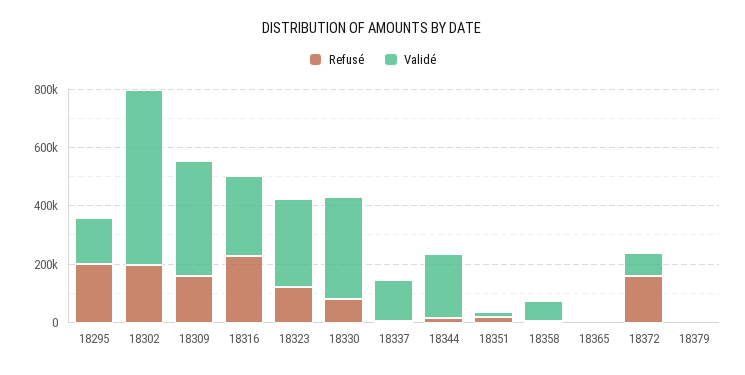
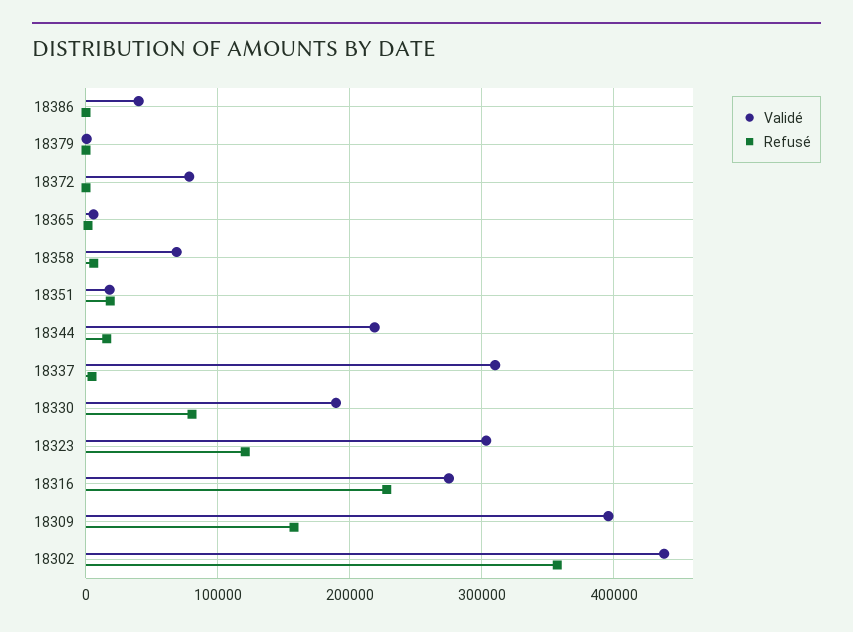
Refusé, 18295: 200000 -> none
Validé, 18295: 150000 -> none
Refusé, 18302: 200000 -> 360000
Validé, 18302: 600000 -> 440000
Validé, 18330: 350000 -> 190000
Validé, 18337: 150000 -> 310000
Refusé, 18372: 150000 -> 0
Validé, 18386: none -> 40000
Refusé, 18386: none -> 0

